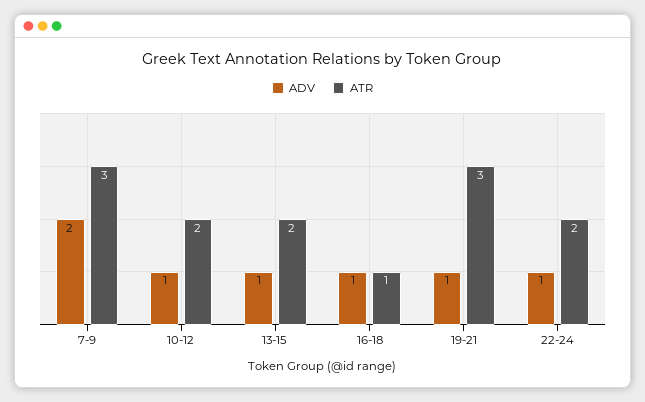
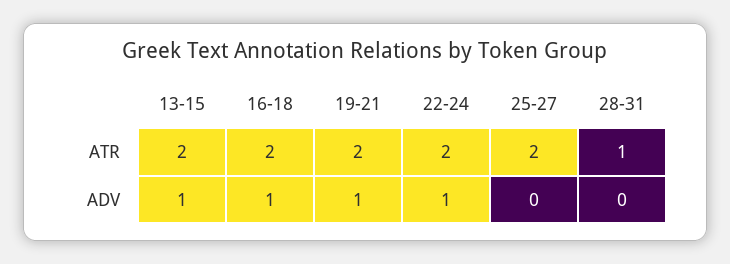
ADV, 7-9: 2 -> none
ATR, 7-9: 3 -> none
ADV, 10-12: 1 -> none
ATR, 10-12: 2 -> none
ATR, 16-18: 1 -> 2
ATR, 19-21: 3 -> 2
ATR, 25-27: none -> 2
ATR, 28-31: none -> 1
ADV, 25-27: none -> 0
ADV, 28-31: none -> 0

